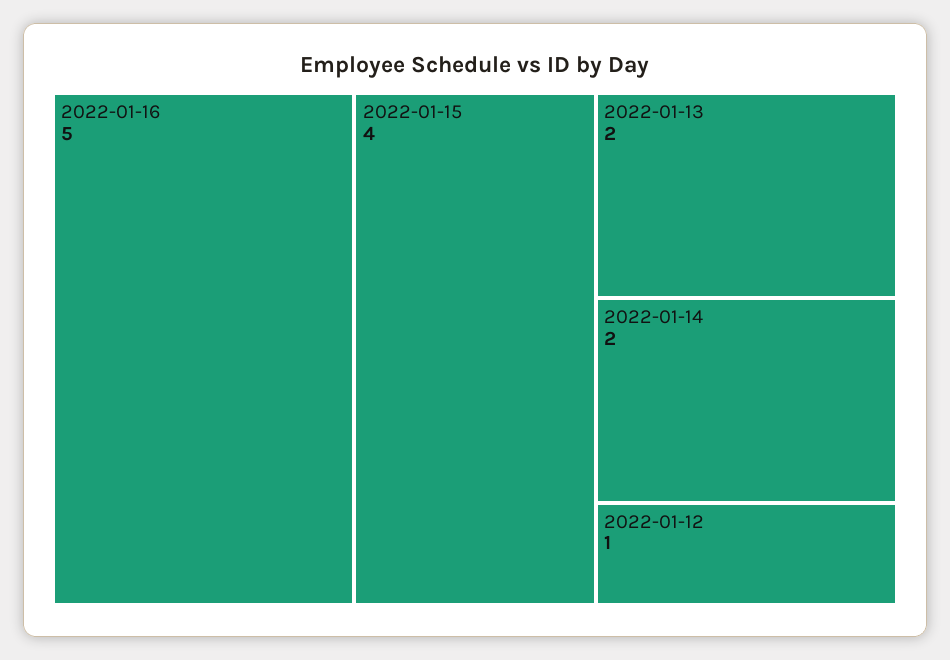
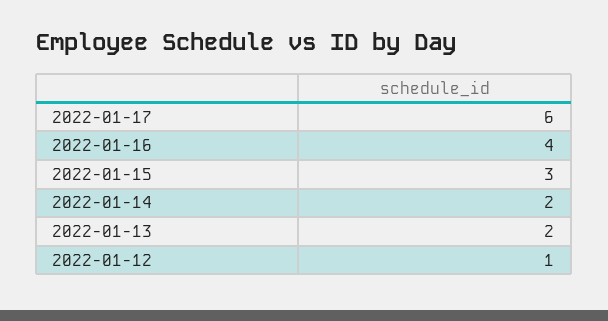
2022-01-16: 5 -> 4
2022-01-15: 4 -> 3
2022-01-17: none -> 6

